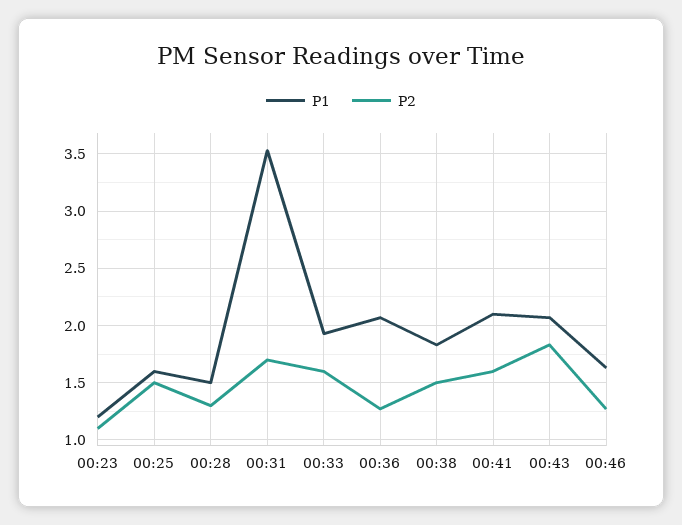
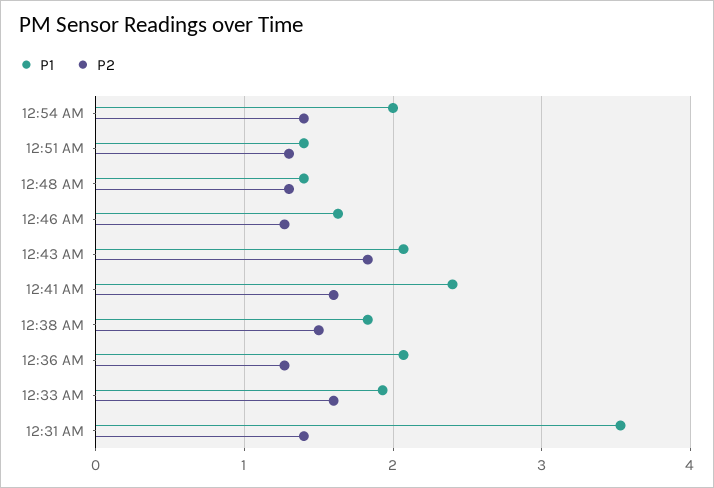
P1, 00:23: 1.2 -> none
P2, 00:23: 1.1 -> none
P1, 00:25: 1.6 -> none
P2, 00:25: 1.5 -> none
P1, 00:28: 1.5 -> none
P2, 00:28: 1.3 -> none
P2, 00:31: 1.7 -> 1.4
P1, 00:41: 2.1 -> 2.4
P1, 12:54 AM: none -> 2
P2, 12:54 AM: none -> 1.4
P1, 12:51 AM: none -> 1.4
P2, 12:51 AM: none -> 1.3
P1, 12:48 AM: none -> 1.4
P2, 12:48 AM: none -> 1.3

